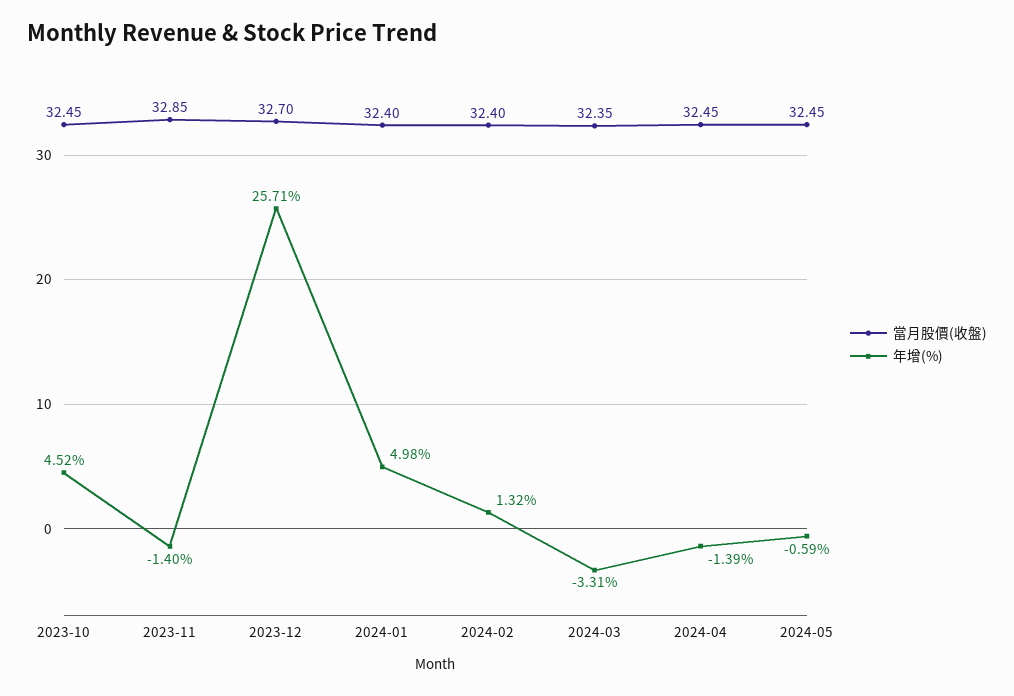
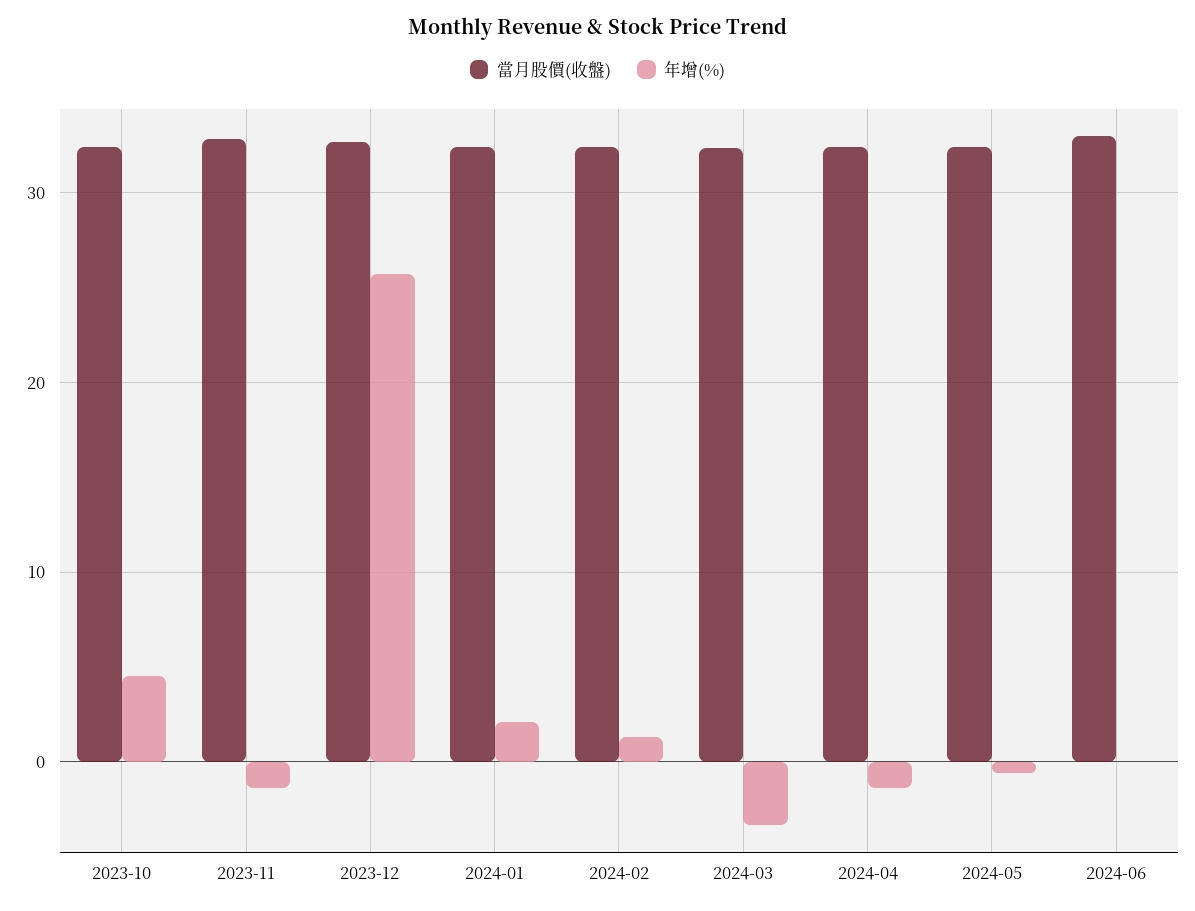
年增(%), 2024-01: 4.98 -> 2
當月股價(收盤), 2024-06: none -> 33
年增(%), 2024-06: none -> 0

